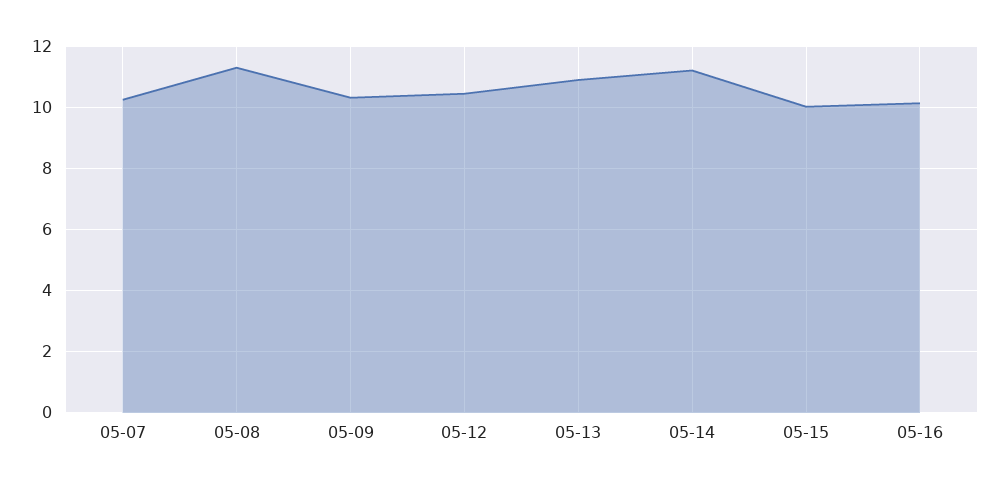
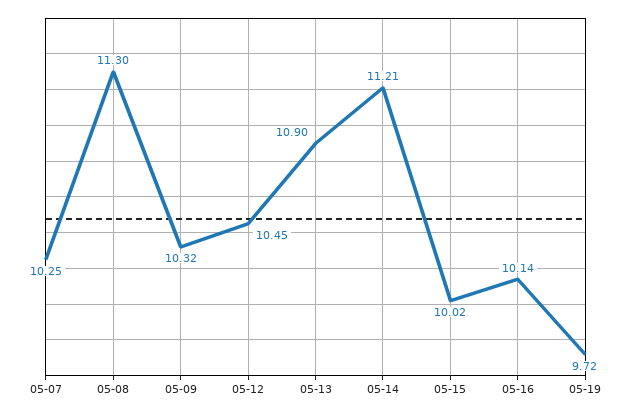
05-19: none -> 9.72

